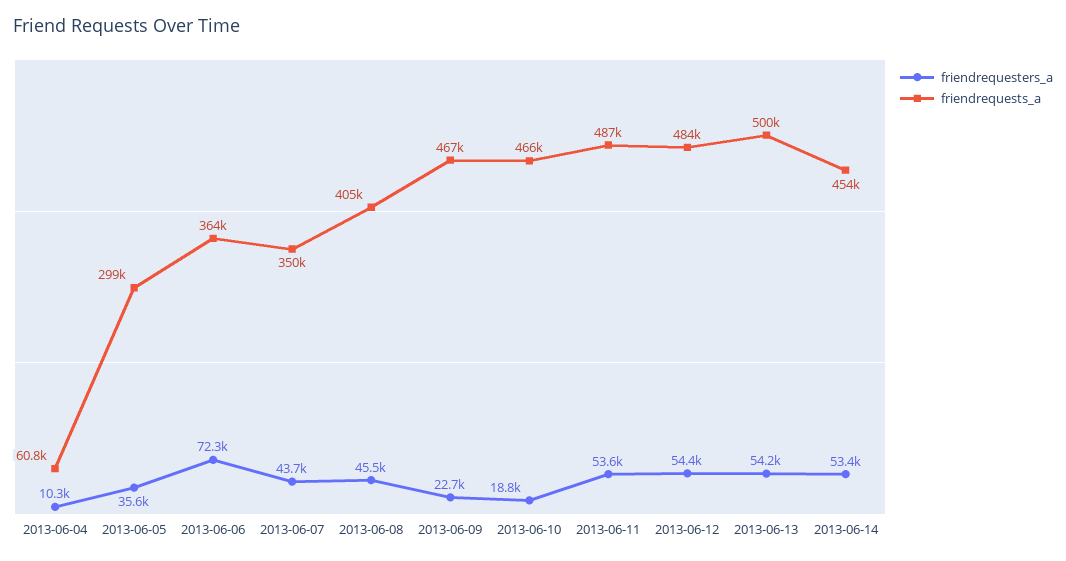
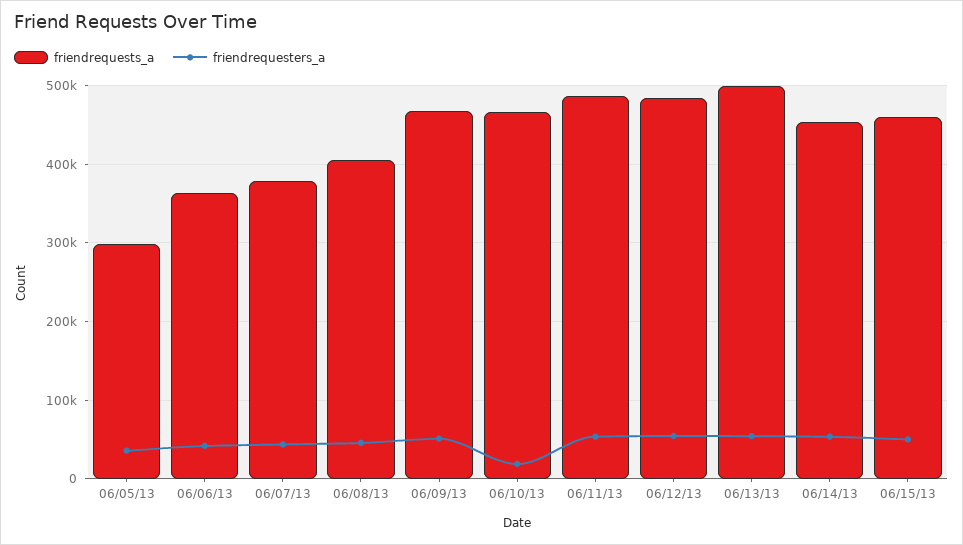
friendrequesters_a, 2013-06-04: 10300 -> none
friendrequests_a, 2013-06-04: 60800 -> none
friendrequesters_a, 2013-06-06: 72300 -> 40000
friendrequests_a, 2013-06-07: 350000 -> 380000
friendrequesters_a, 2013-06-09: 22700 -> 50000
friendrequests_a, 06/15/13: none -> 460000
friendrequesters_a, 06/15/13: none -> 50000

